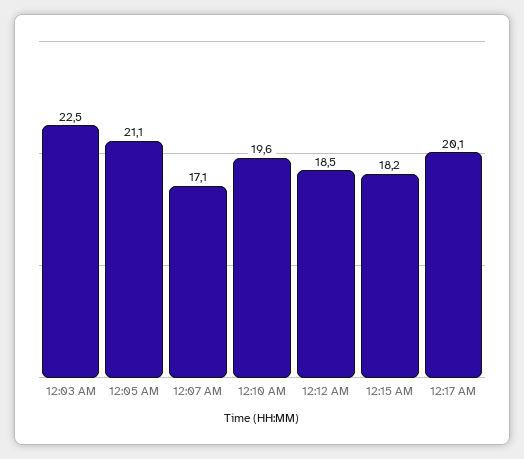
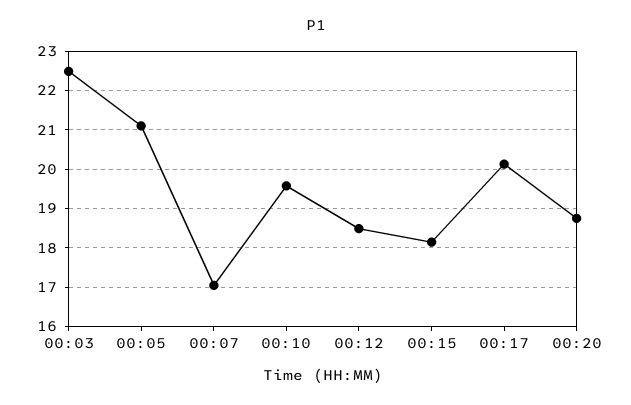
00:20: none -> 18.8

